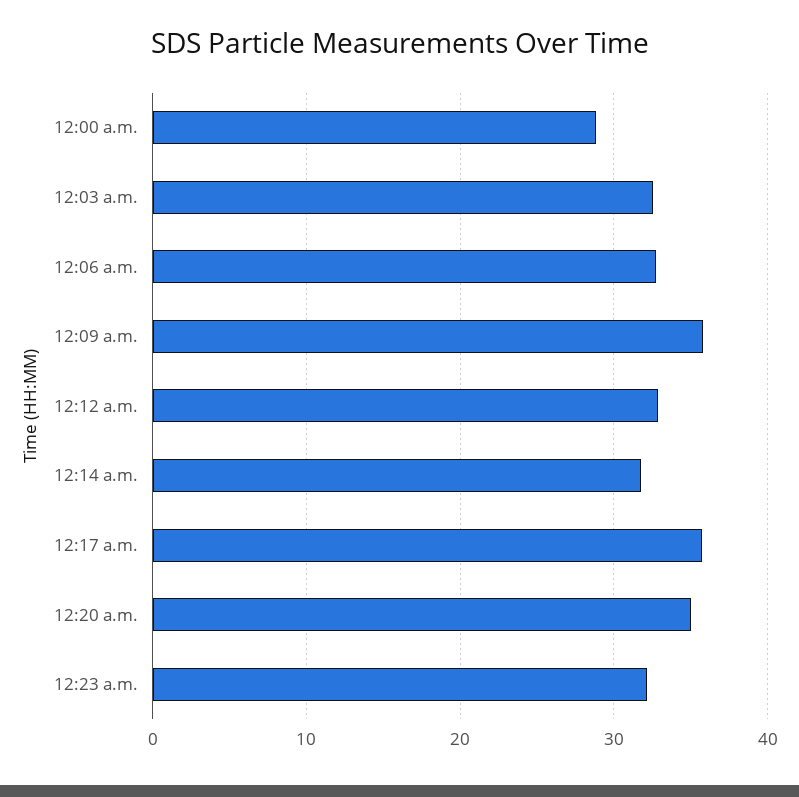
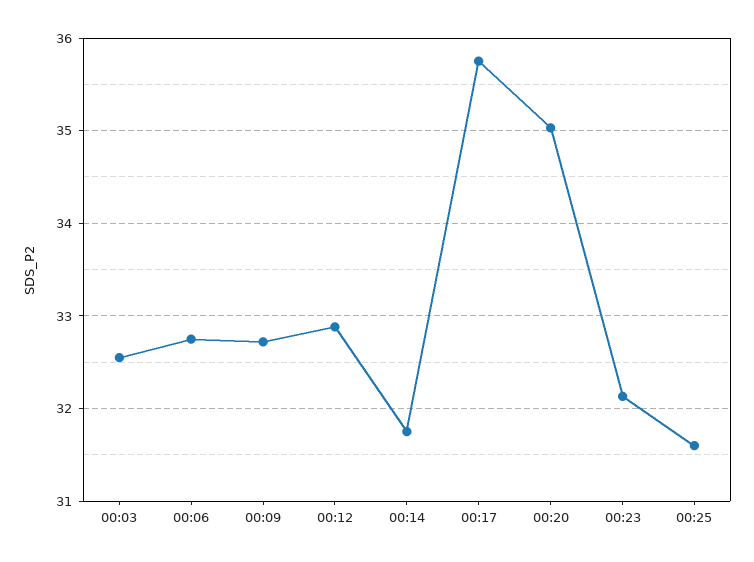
12:00 a.m.: 29 -> none
12:09 a.m.: 36 -> 32.7
00:25: none -> 31.6

